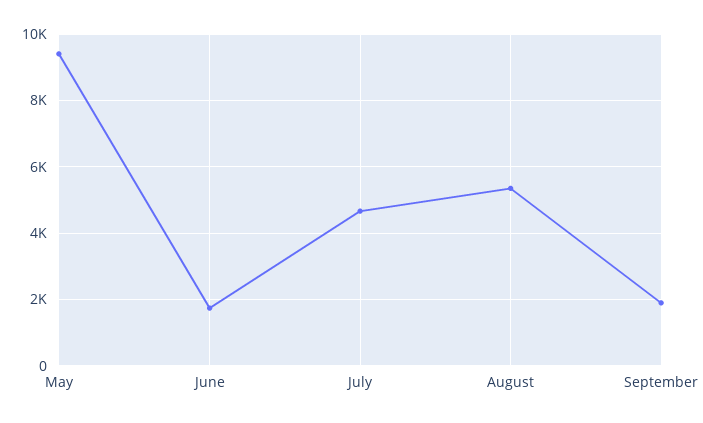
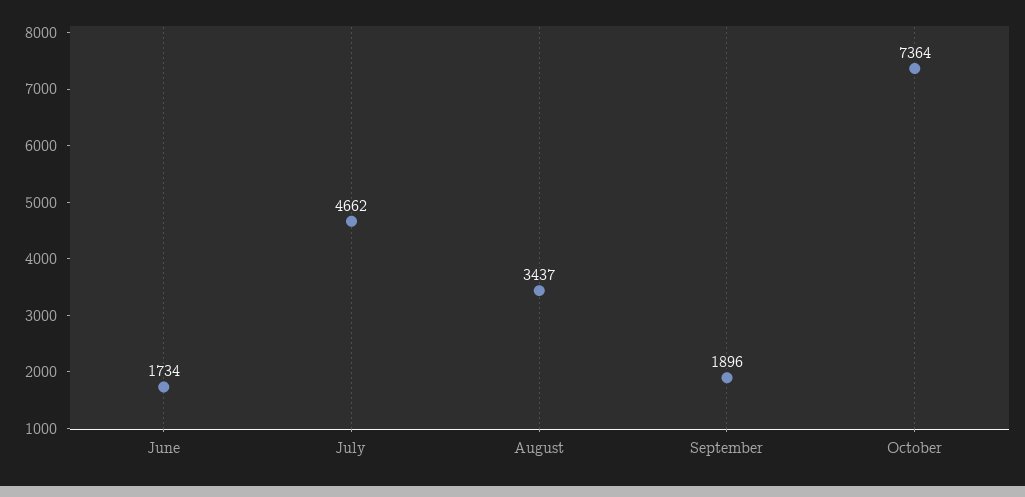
May: 9400 -> none
August: 5400 -> 3437
October: none -> 7364

